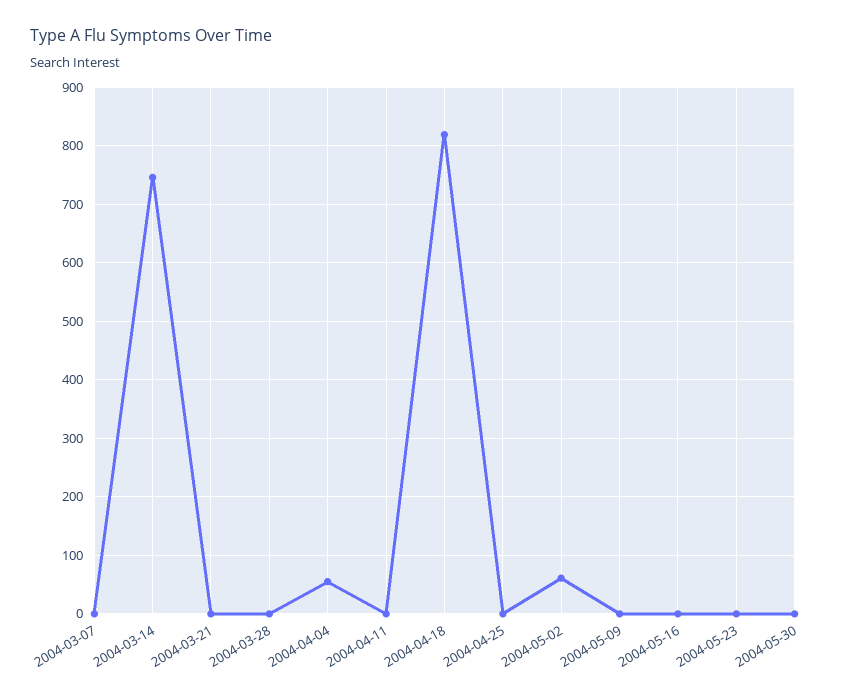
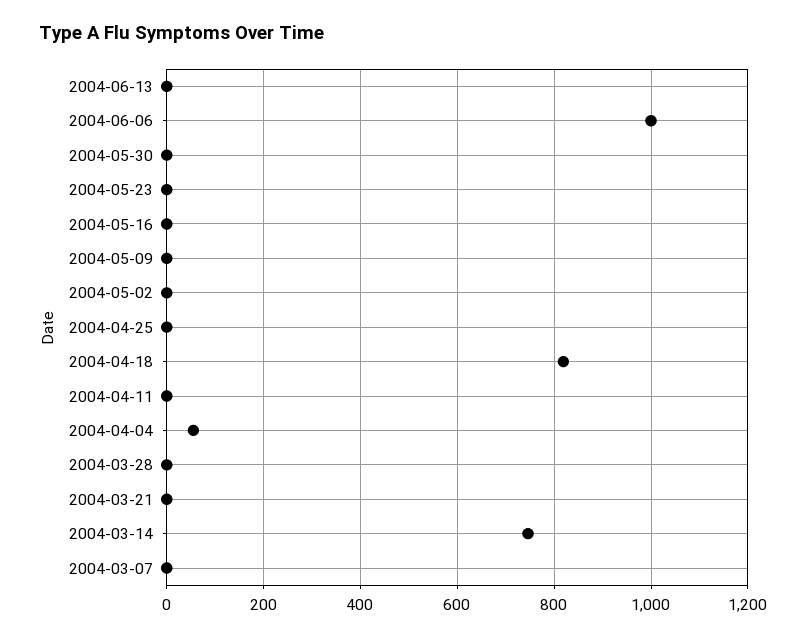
2004-05-02: 60 -> 0
2004-06-13: none -> 0
2004-06-06: none -> 1000

